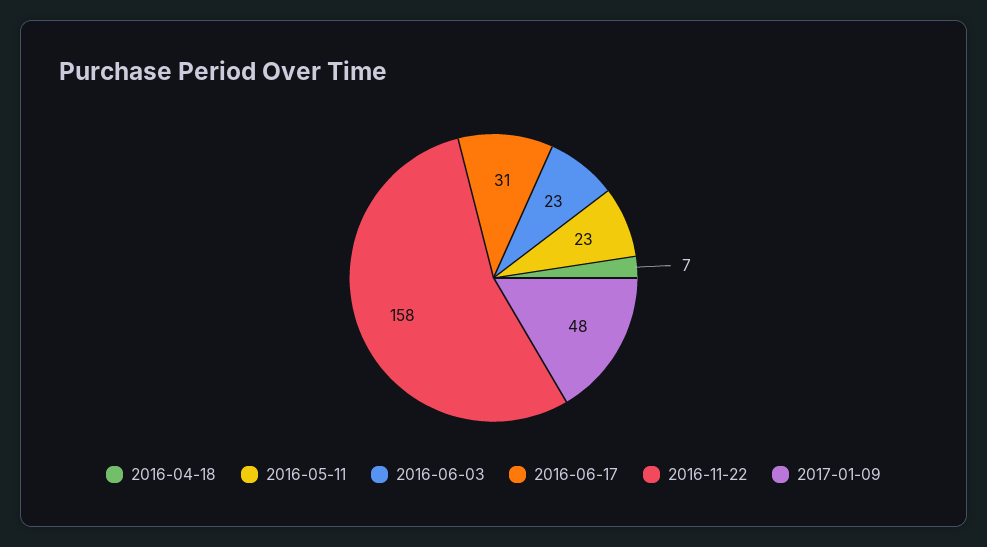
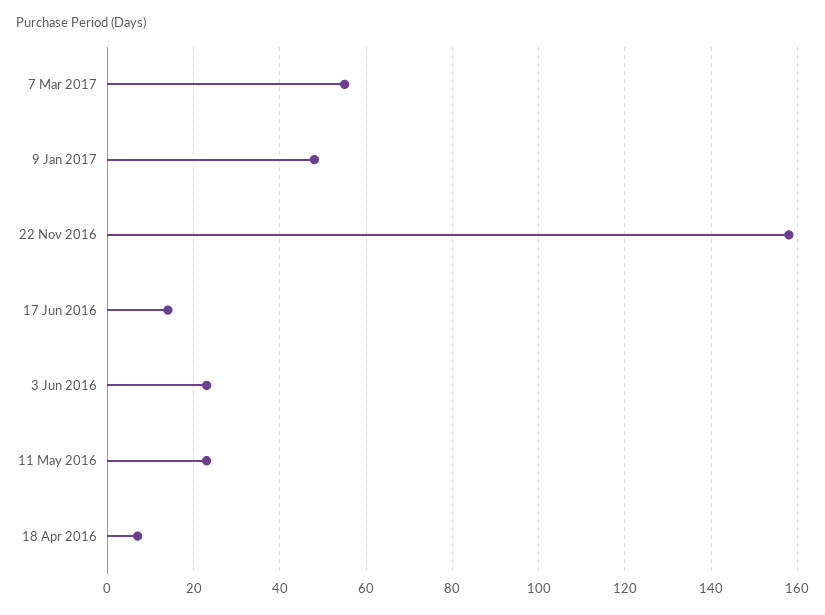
2016-06-17: 31 -> 15
7 Mar 2017: none -> 55

